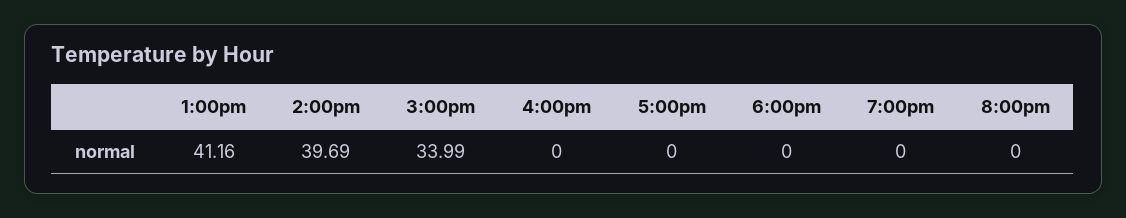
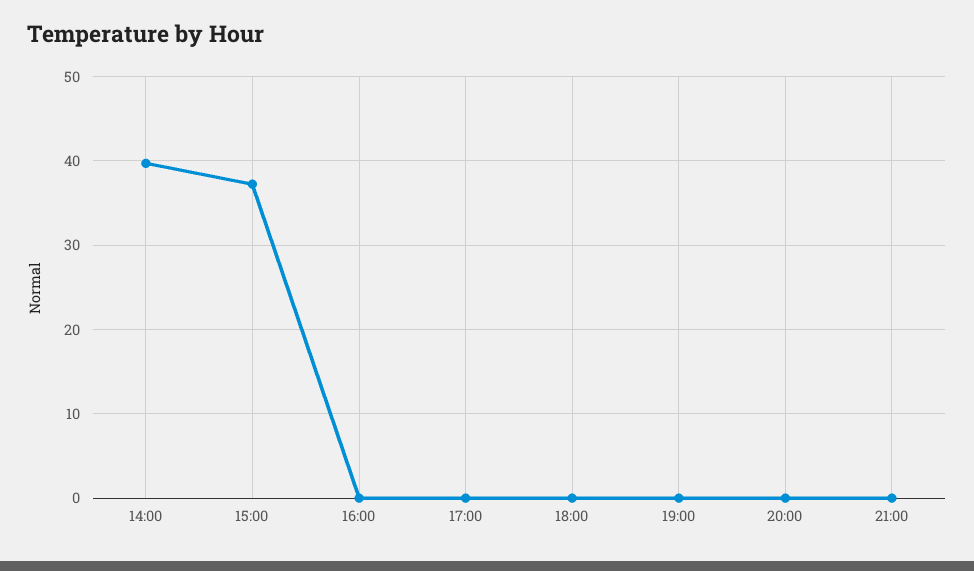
1:00pm: 41.16 -> none
3:00pm: 33.99 -> 37
21:00: none -> 0

